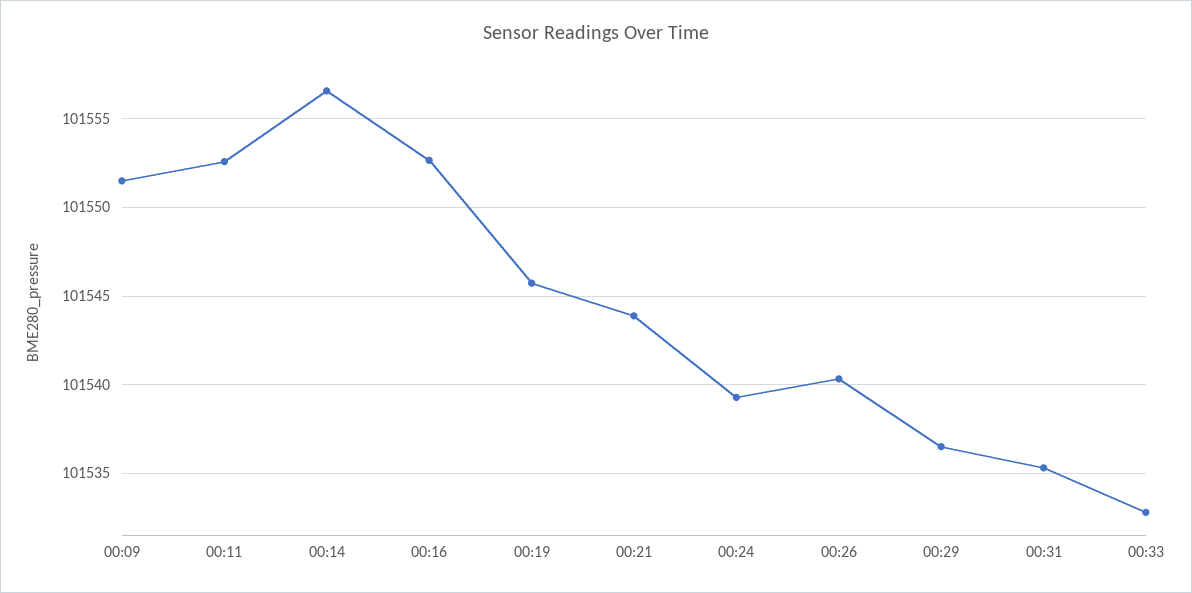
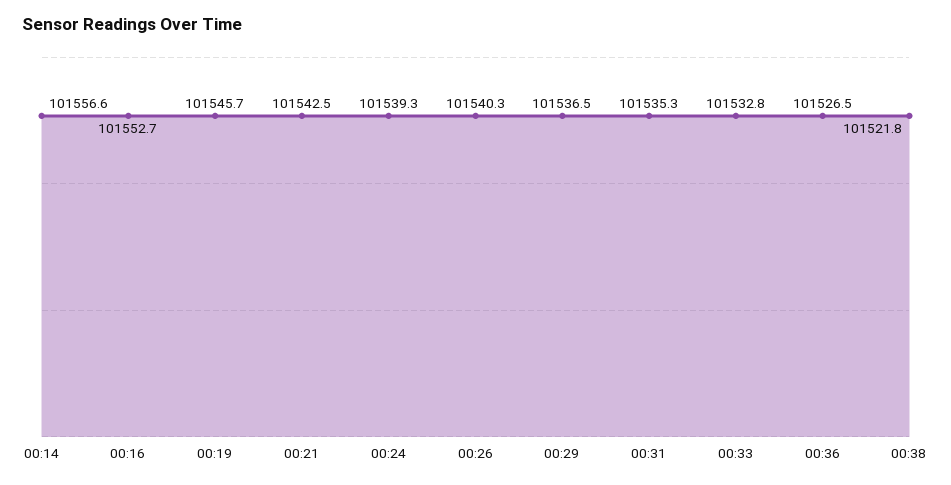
00:09: 101551.5 -> none
00:11: 101552.5 -> none
00:21: 101544 -> 101542.5
00:36: none -> 101526.5
00:38: none -> 101521.8

